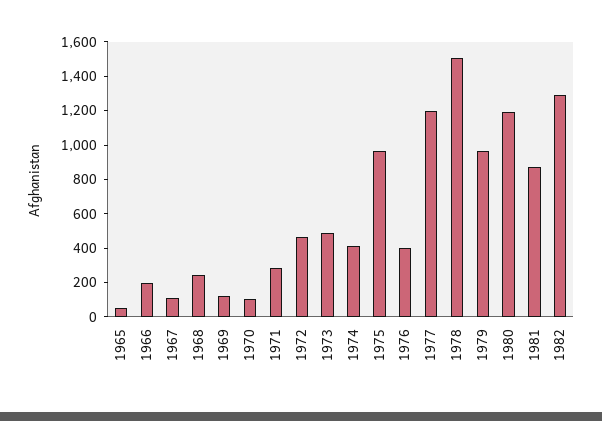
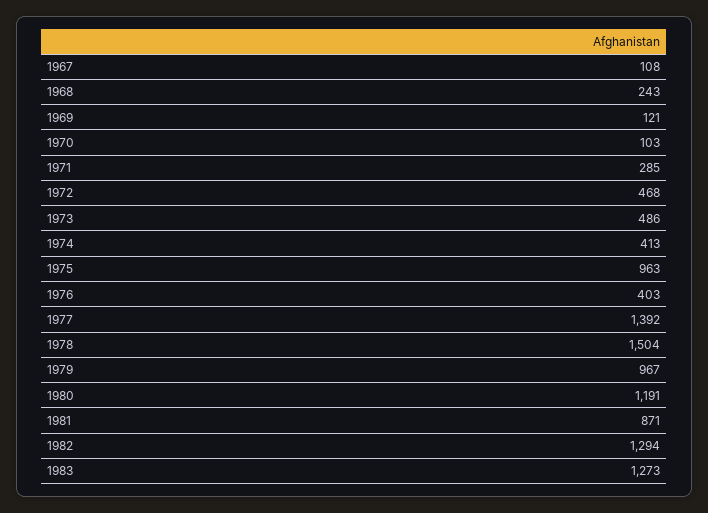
1965: 50 -> none
1966: 200 -> none
1977: 1200 -> 1392
1983: none -> 1273

